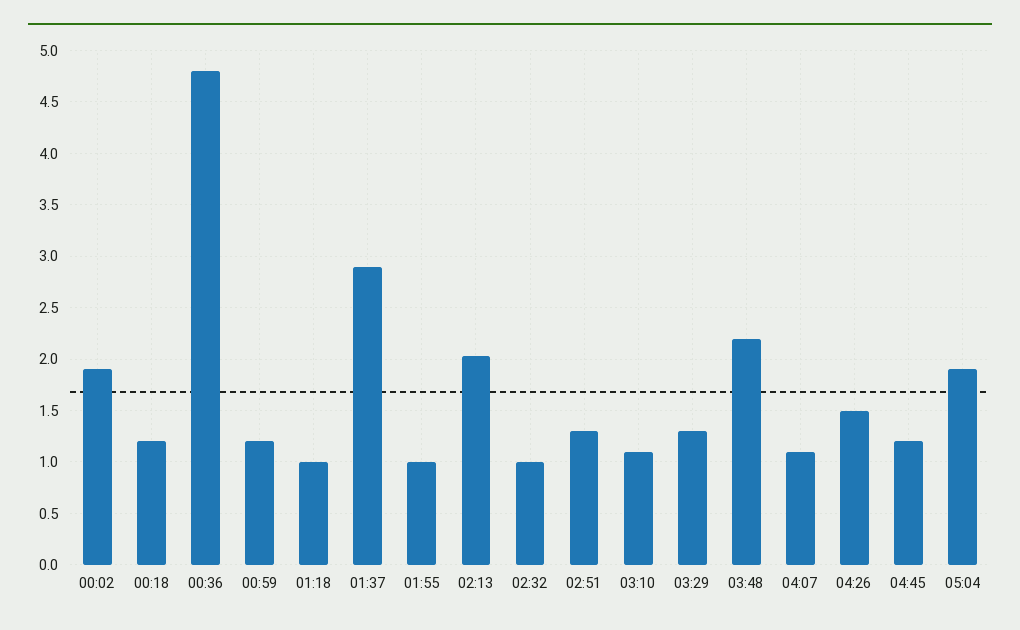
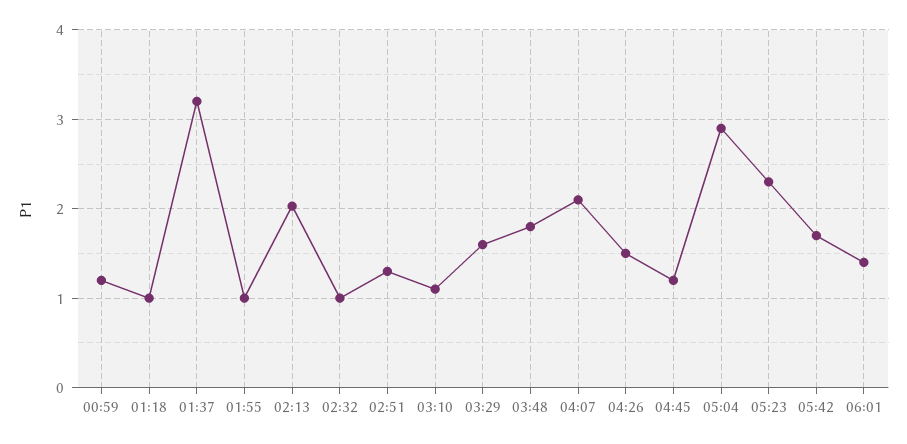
00:02: 1.9 -> none
00:18: 1.2 -> none
00:36: 4.8 -> none
01:37: 2.9 -> 3.2
03:29: 1.3 -> 1.6
03:48: 2.2 -> 1.8
04:07: 1.1 -> 2.1
05:04: 1.9 -> 2.9
05:23: none -> 2.3
05:42: none -> 1.7
06:01: none -> 1.4

